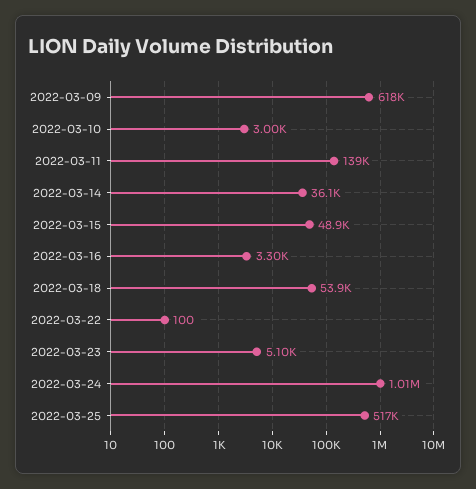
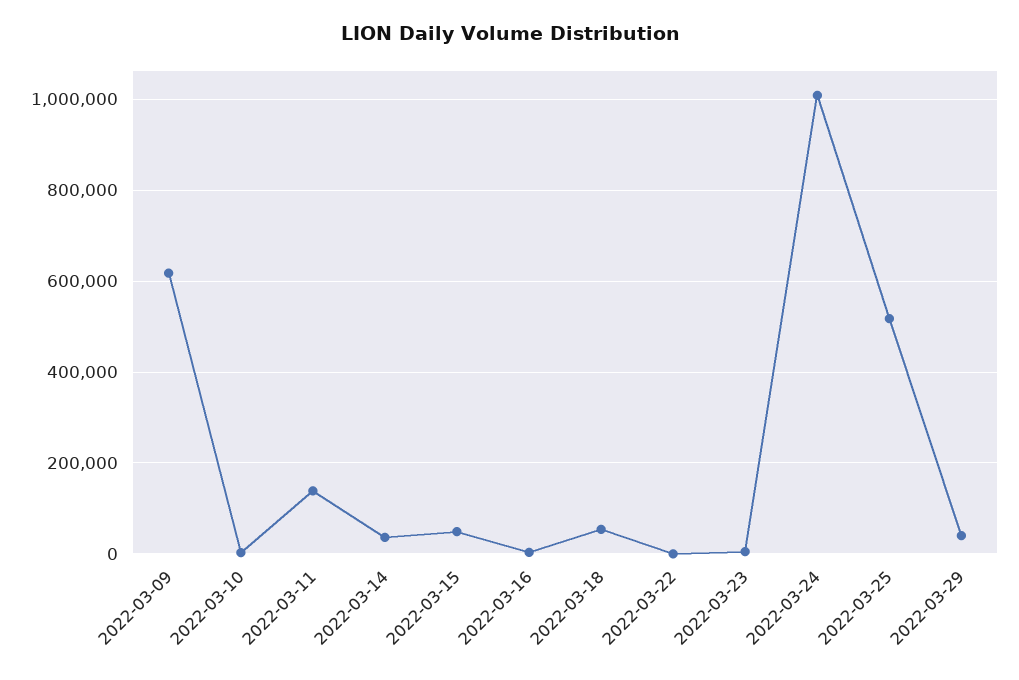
2022-03-29: none -> 40000

